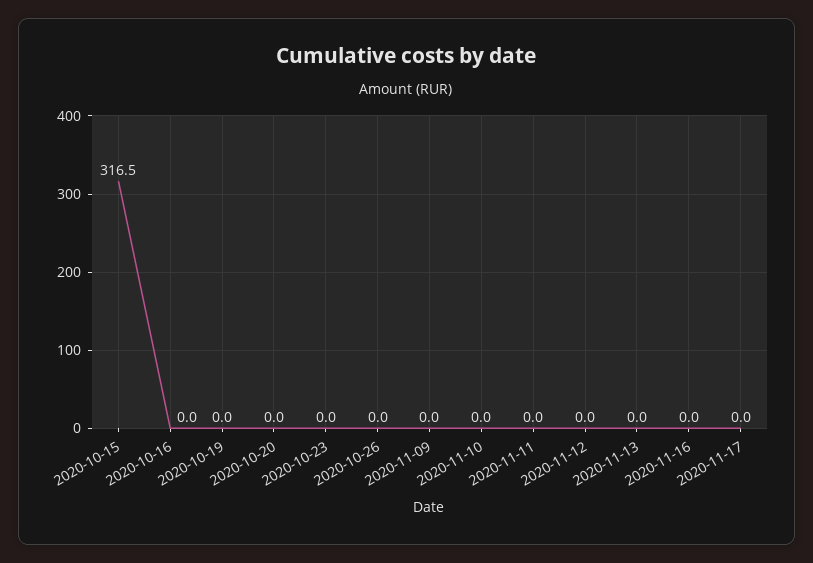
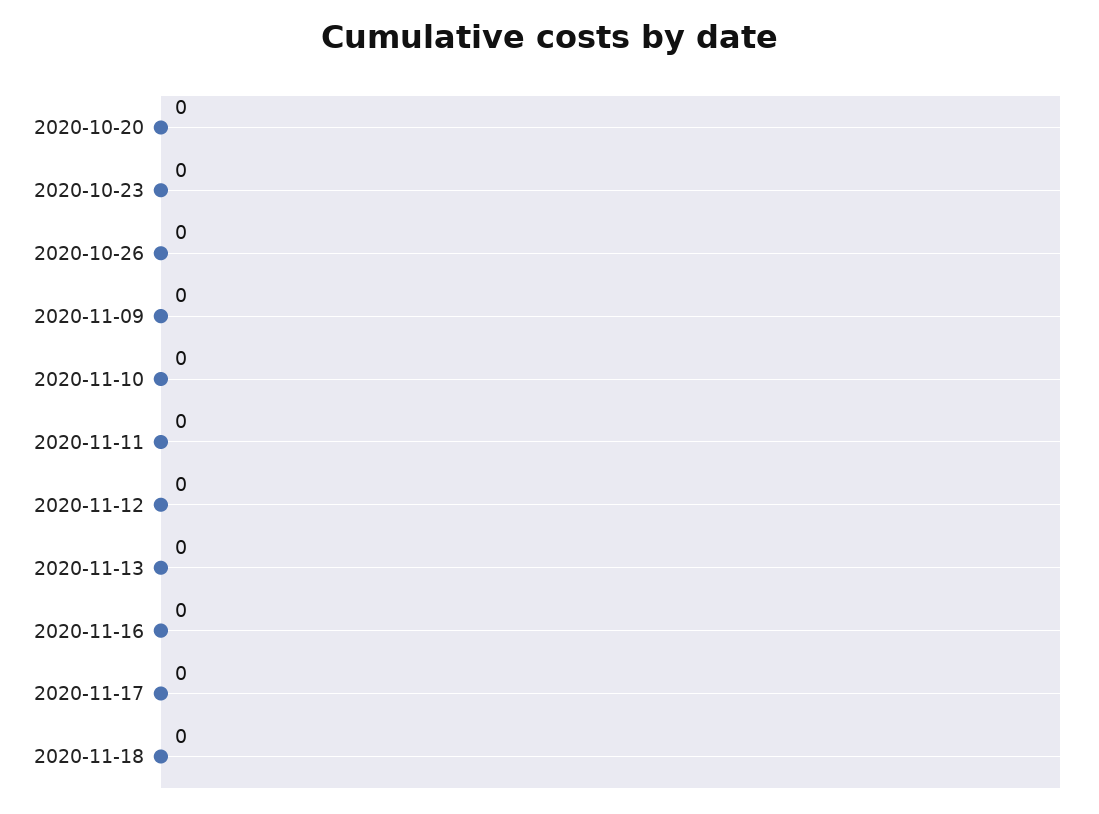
2020-10-15: 316.5 -> none
2020-10-16: 0 -> none
2020-10-19: 0 -> none
2020-11-18: none -> 0

